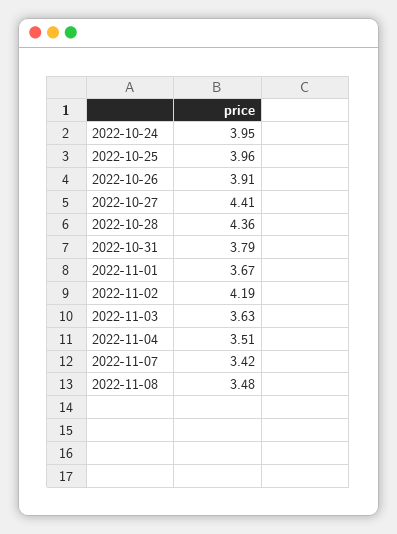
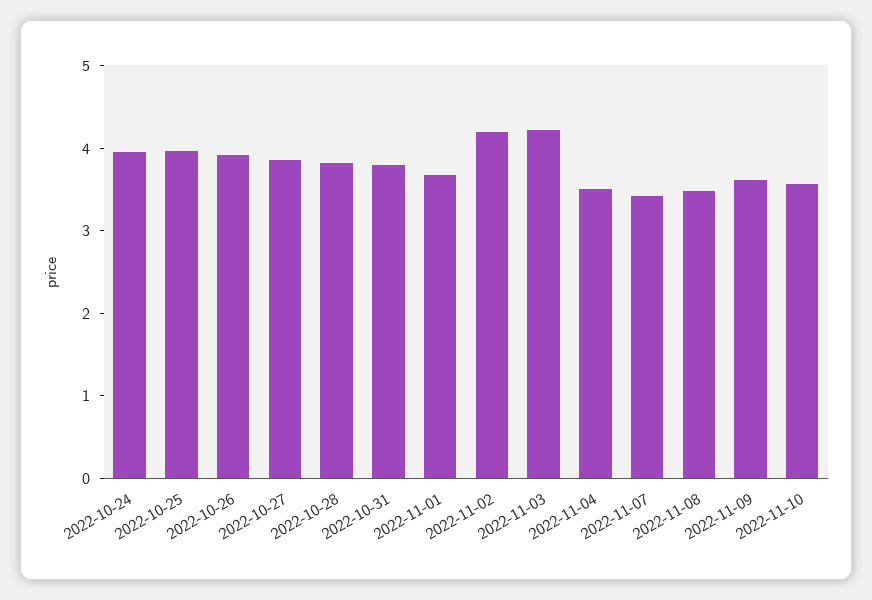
2022-10-27: 4.41 -> 3.8
2022-10-28: 4.36 -> 3.8
2022-11-03: 3.63 -> 4.2
2022-11-09: none -> 3.6
2022-11-10: none -> 3.6

